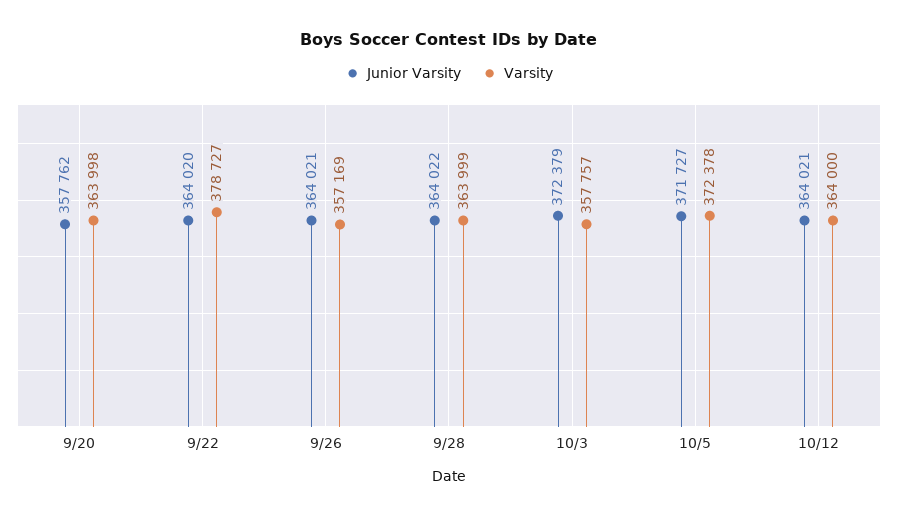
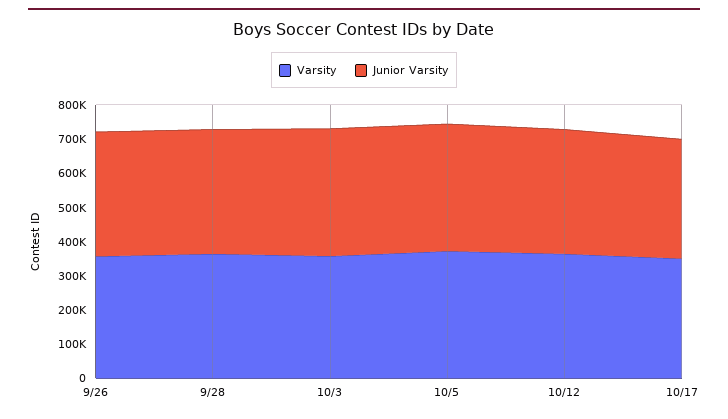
Junior Varsity, 9/20: 357762 -> none
Varsity, 9/20: 363998 -> none
Junior Varsity, 9/22: 364020 -> none
Varsity, 9/22: 378727 -> none
Varsity, 10/17: none -> 350000
Junior Varsity, 10/17: none -> 350000

